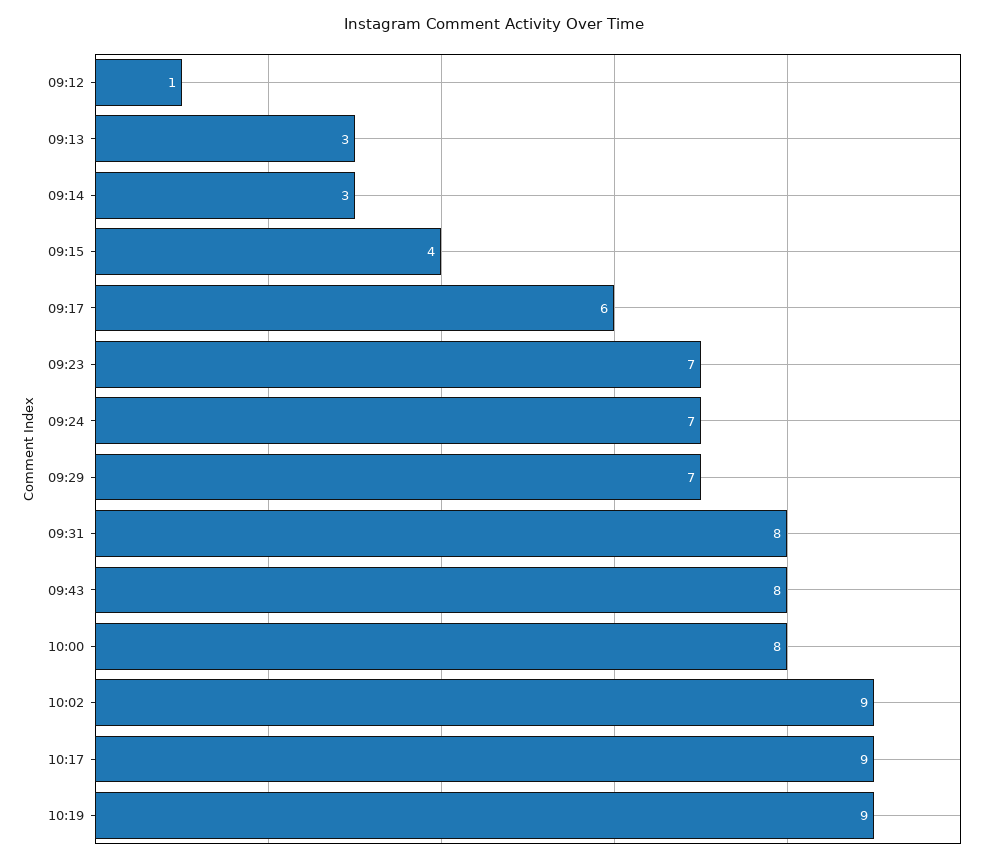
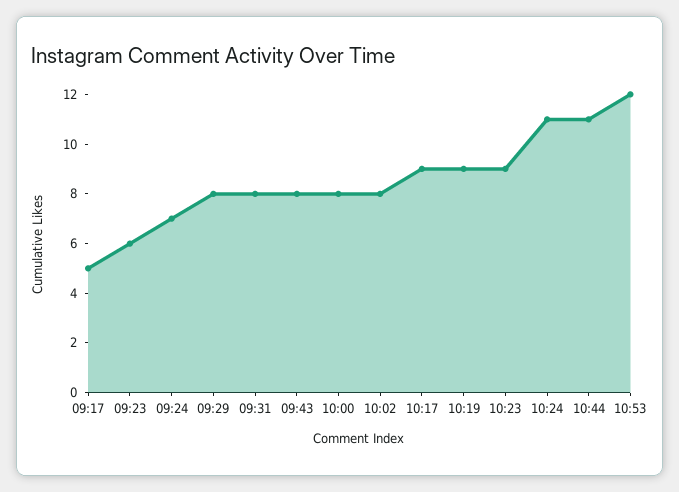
09:12: 1 -> none
09:13: 3 -> none
09:14: 3 -> none
09:15: 4 -> none
09:17: 6 -> 5
09:23: 7 -> 6
09:29: 7 -> 8
10:02: 9 -> 8
10:23: none -> 9
10:24: none -> 11
10:44: none -> 11
10:53: none -> 12

